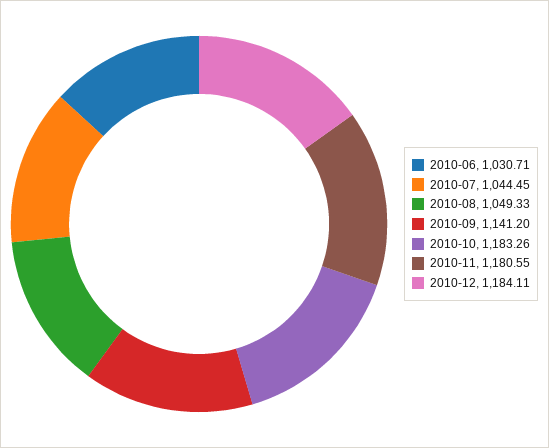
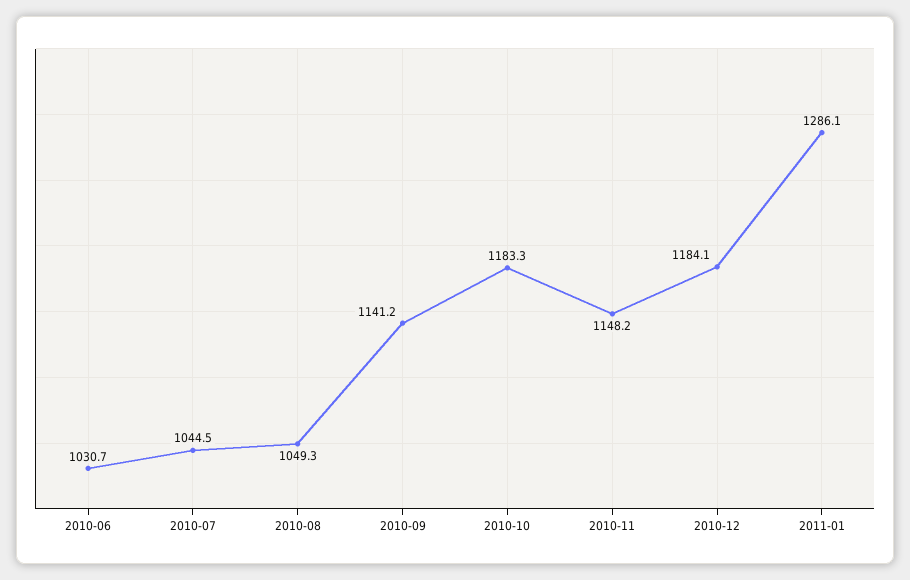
2010-11: 1180.55 -> 1148.2
2011-01: none -> 1286.1

